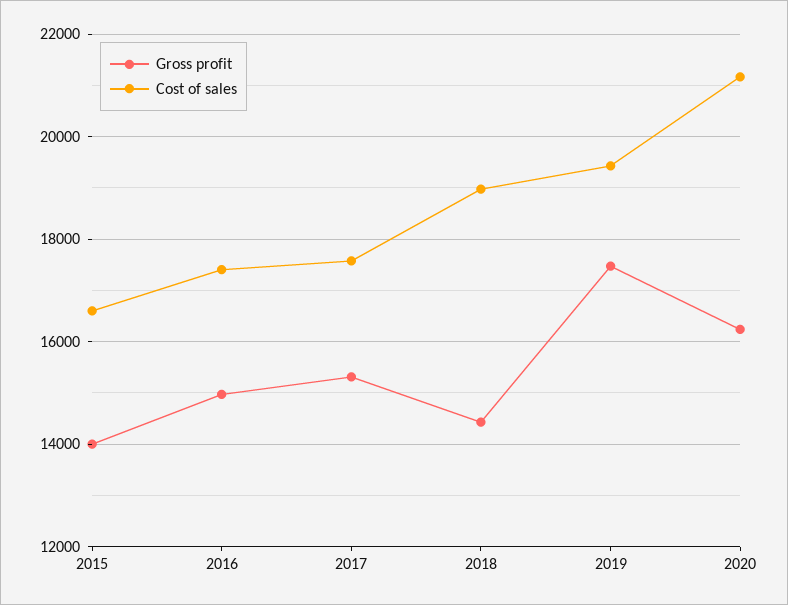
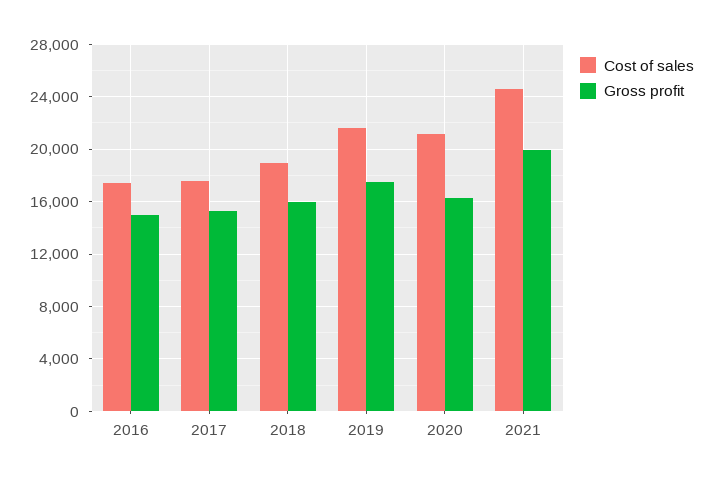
Gross profit, 2015: 14000 -> none
Cost of sales, 2015: 16600 -> none
Gross profit, 2018: 14400 -> 16000
Cost of sales, 2019: 19400 -> 21500
Cost of sales, 2021: none -> 24500
Gross profit, 2021: none -> 20000

